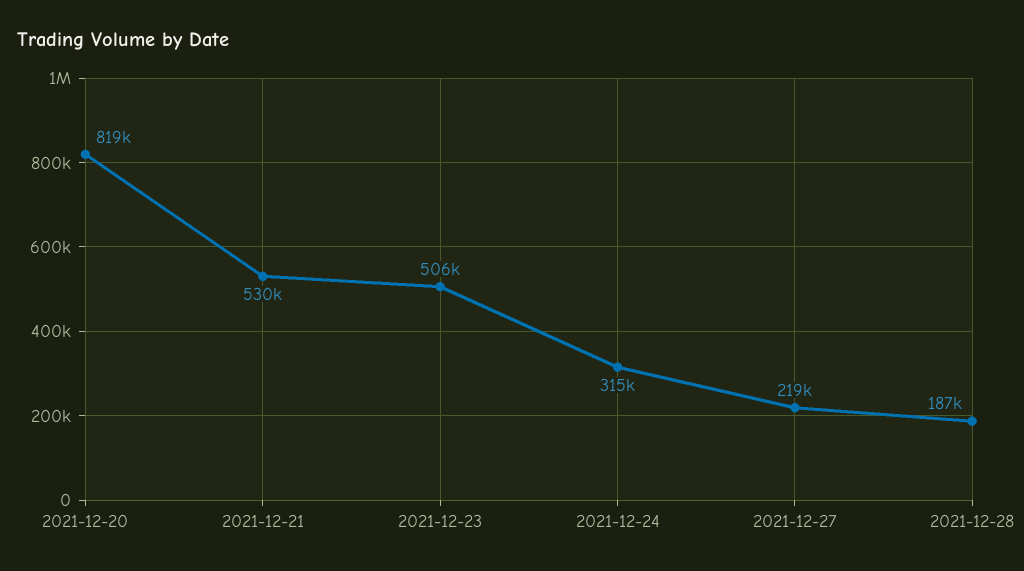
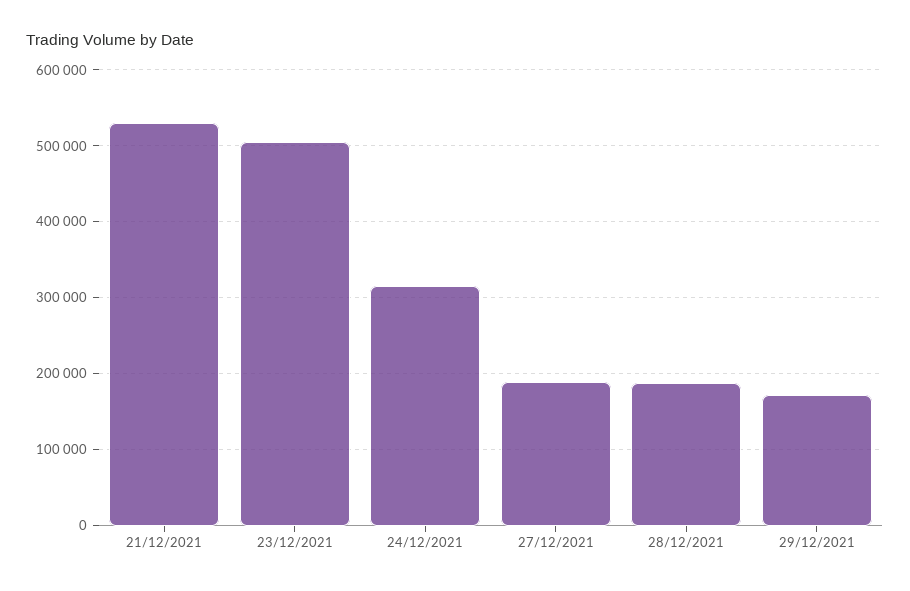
2021-12-20: 819000 -> none
2021-12-27: 219000 -> 190000
29/12/2021: none -> 170000

